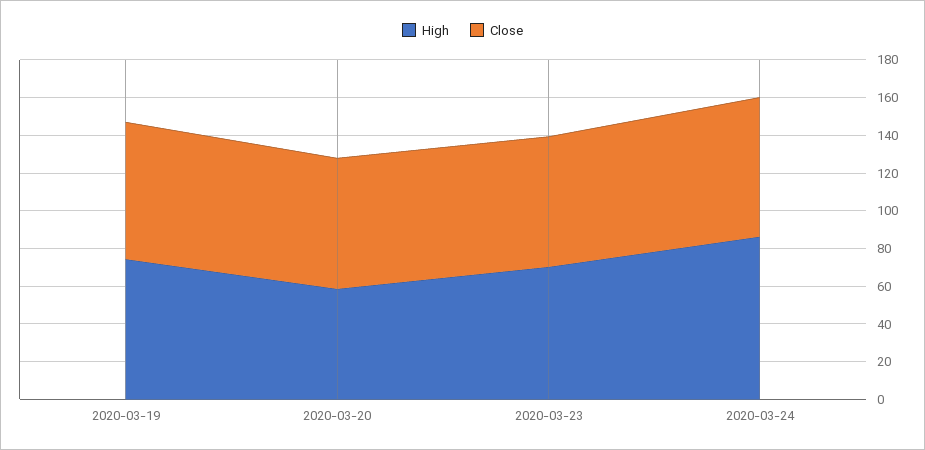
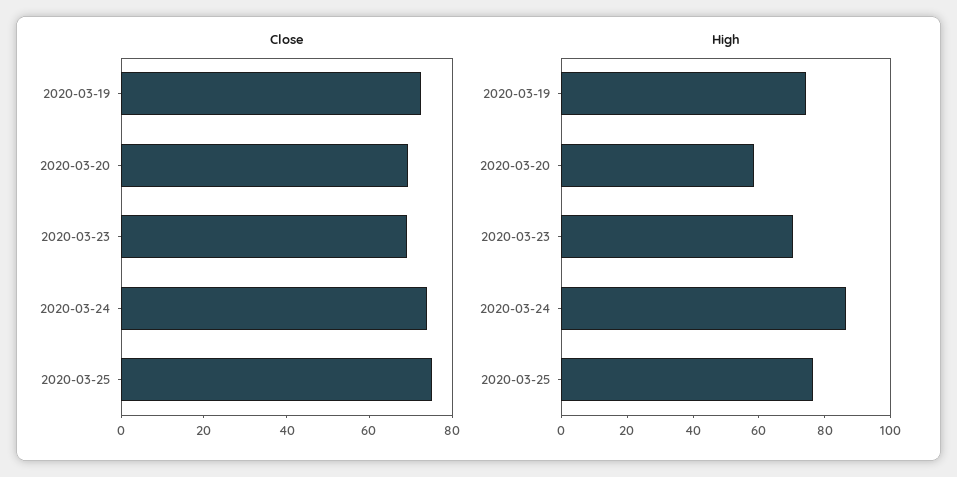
Close, 2020-03-25: none -> 75
High, 2020-03-25: none -> 75

